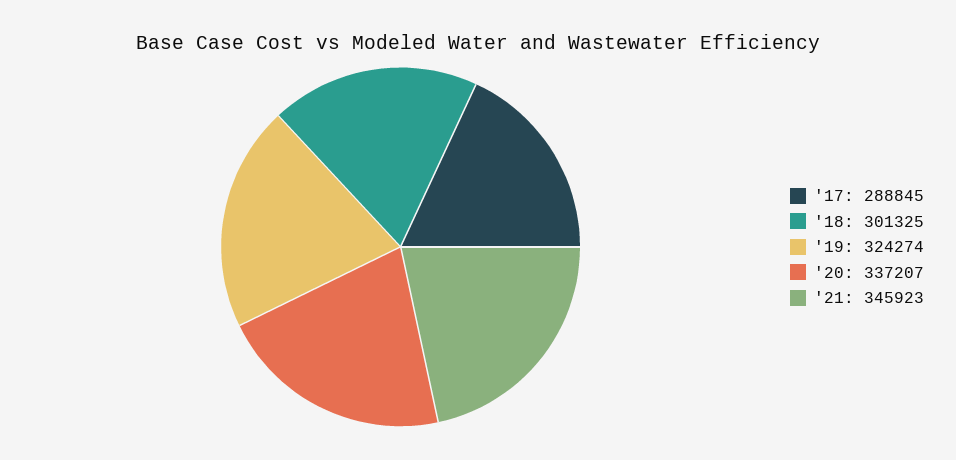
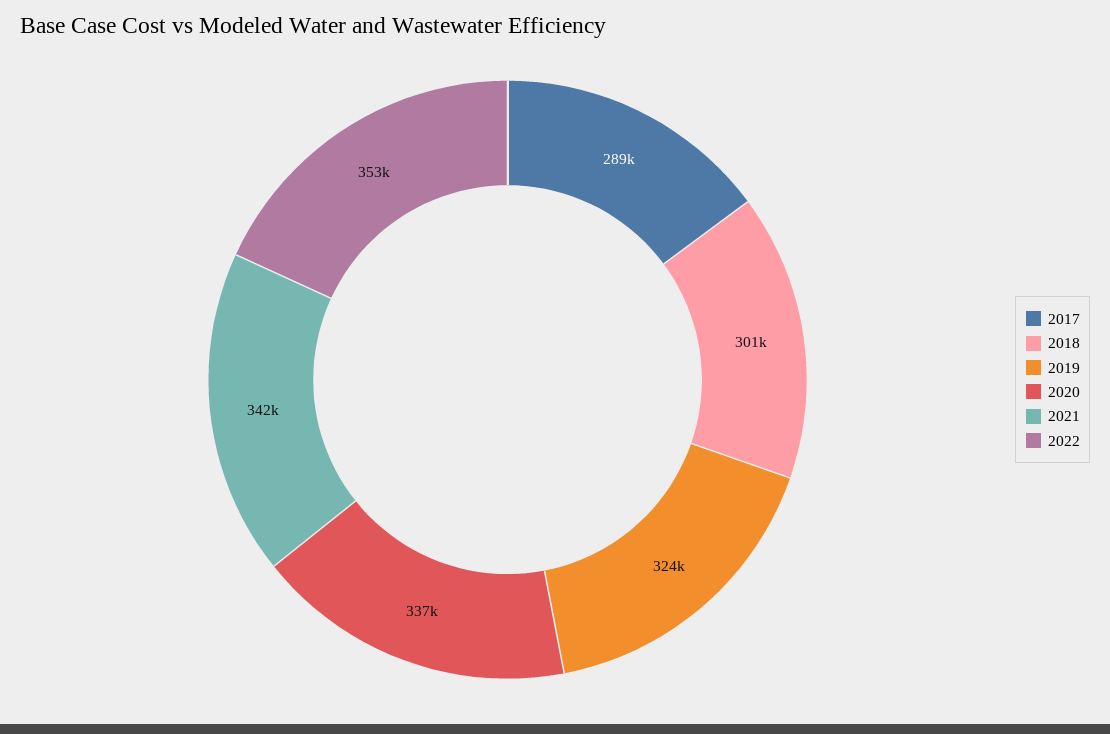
'21: 345923 -> 342000
2022: none -> 353000

